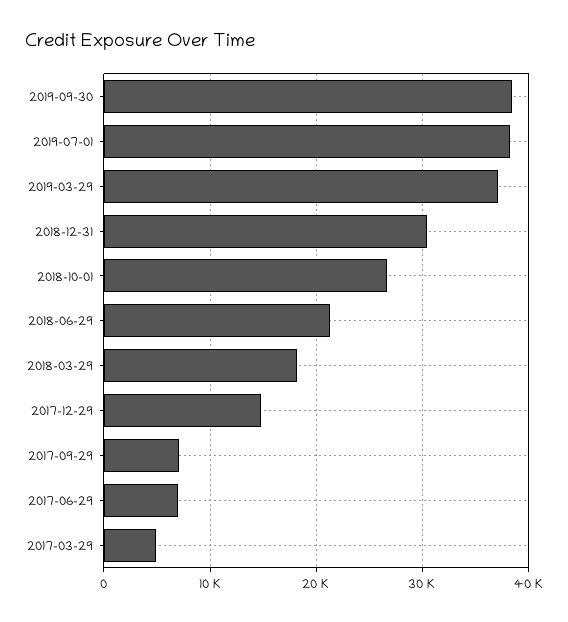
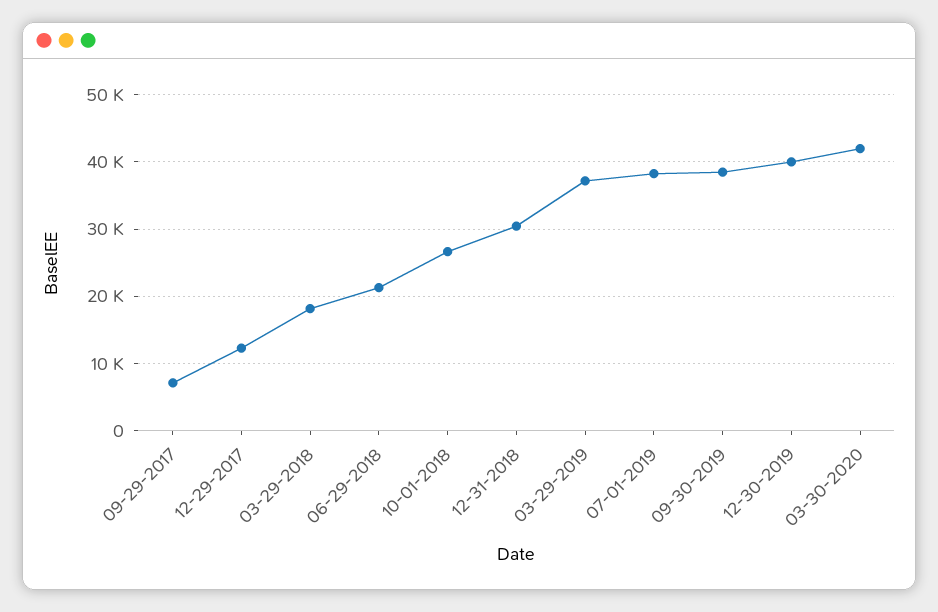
2017-12-29: 15000 -> 12000
2017-06-29: 7000 -> none
2017-03-29: 5000 -> none
12-30-2019: none -> 40000
03-30-2020: none -> 42000

